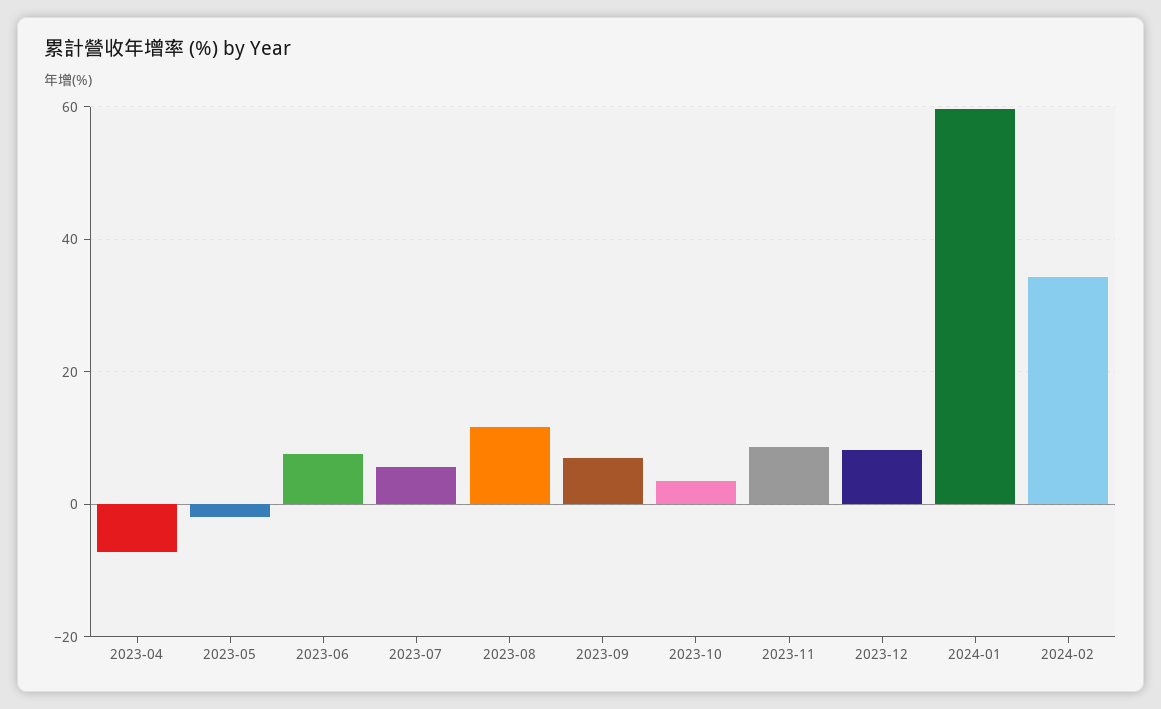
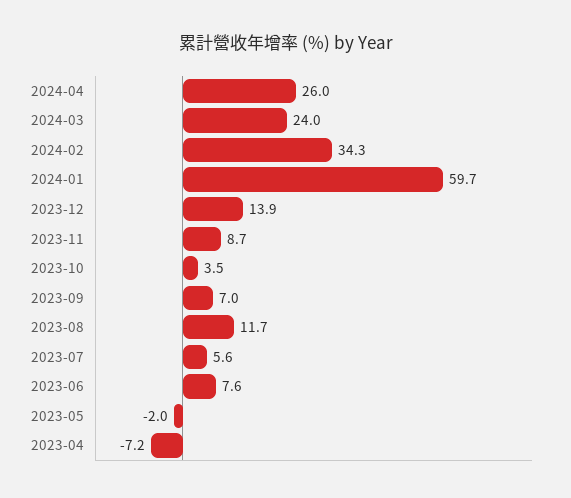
2023-12: 8 -> 13.9
2024-04: none -> 26
2024-03: none -> 24

